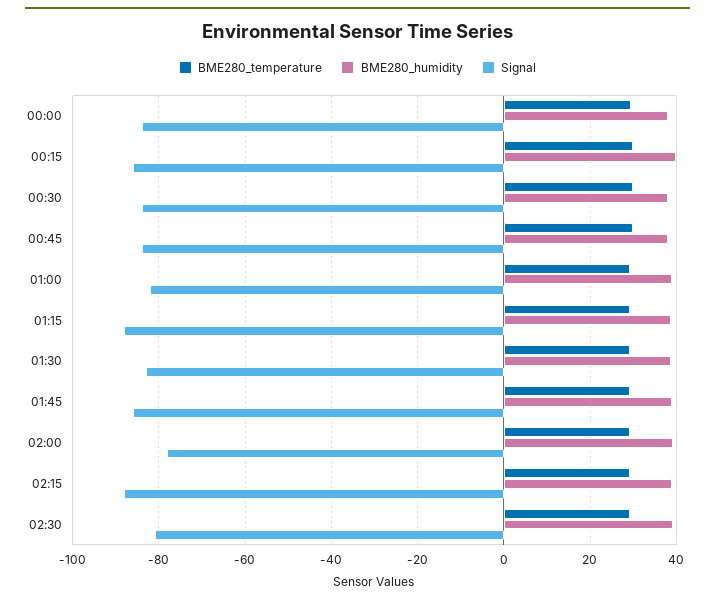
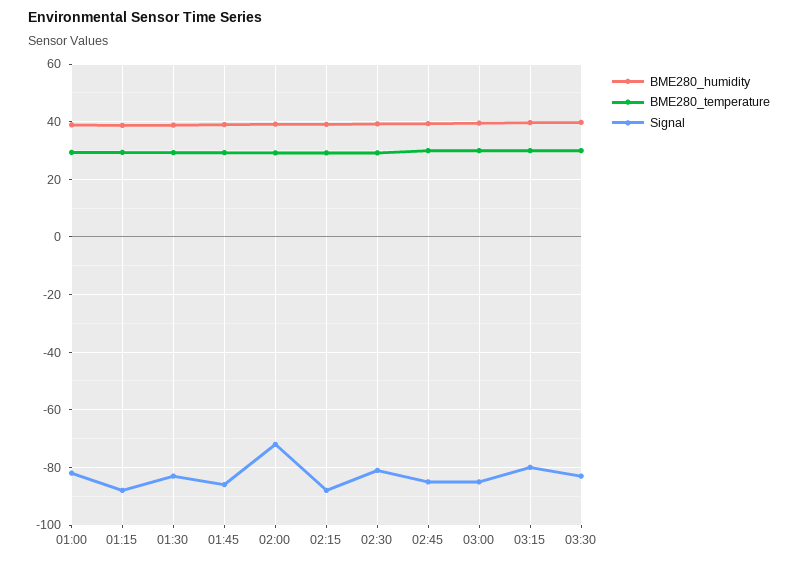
BME280_temperature, 00:00: 30 -> none
BME280_humidity, 00:00: 38 -> none
Signal, 00:00: -84 -> none
BME280_temperature, 00:15: 30 -> none
BME280_humidity, 00:15: 40 -> none
Signal, 00:15: -86 -> none
BME280_temperature, 00:30: 30 -> none
BME280_humidity, 00:30: 38 -> none
Signal, 00:30: -84 -> none
BME280_temperature, 00:45: 30 -> none
BME280_humidity, 00:45: 38 -> none
Signal, 00:45: -84 -> none
Signal, 02:00: -78 -> -72.5
BME280_humidity, 02:45: none -> 40
BME280_temperature, 02:45: none -> 30
Signal, 02:45: none -> -85
BME280_humidity, 03:00: none -> 40
BME280_temperature, 03:00: none -> 30
Signal, 03:00: none -> -85
BME280_humidity, 03:15: none -> 40
BME280_temperature, 03:15: none -> 30
Signal, 03:15: none -> -80
BME280_humidity, 03:30: none -> 40
BME280_temperature, 03:30: none -> 30
Signal, 03:30: none -> -82.5

